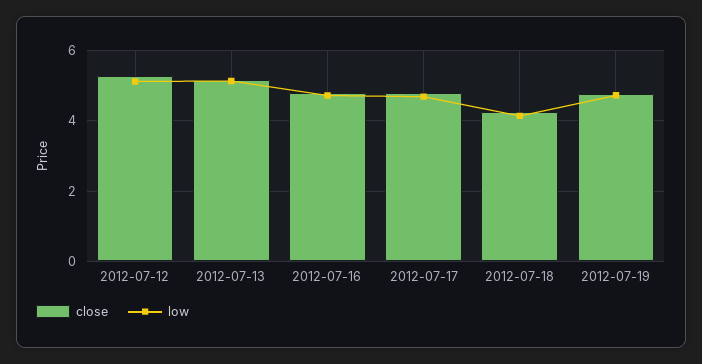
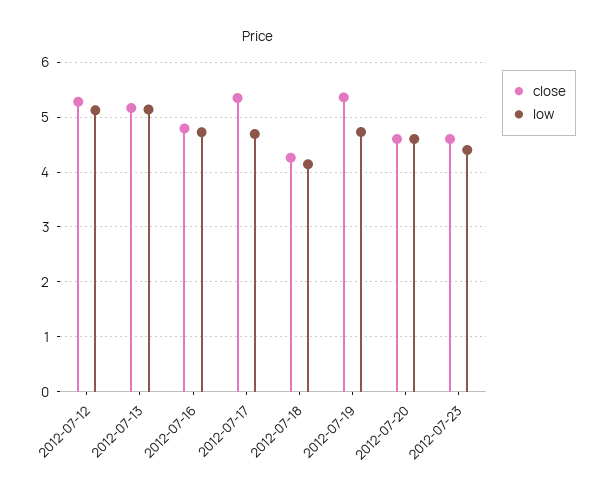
close, 2012-07-17: 4.8 -> 5.4
close, 2012-07-19: 4.8 -> 5.4
close, 2012-07-20: none -> 4.6
low, 2012-07-20: none -> 4.6
close, 2012-07-23: none -> 4.6
low, 2012-07-23: none -> 4.4

